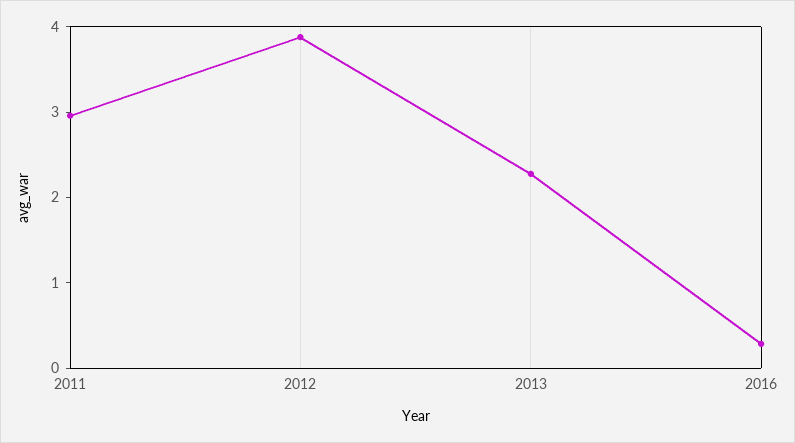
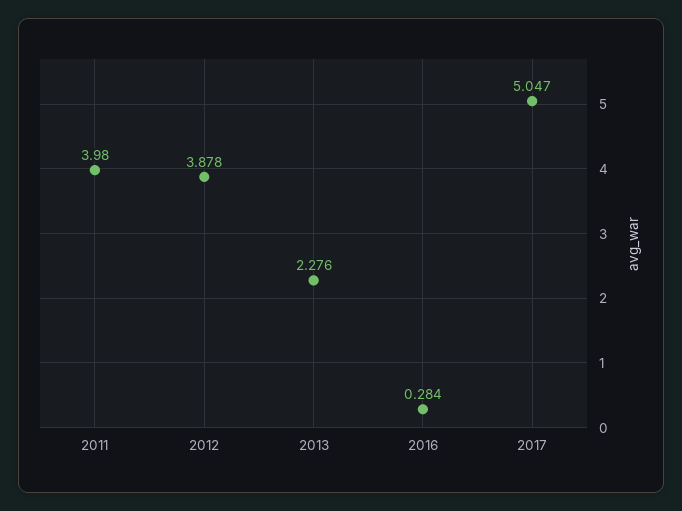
2011: 3 -> 3.98
2017: none -> 5.047

